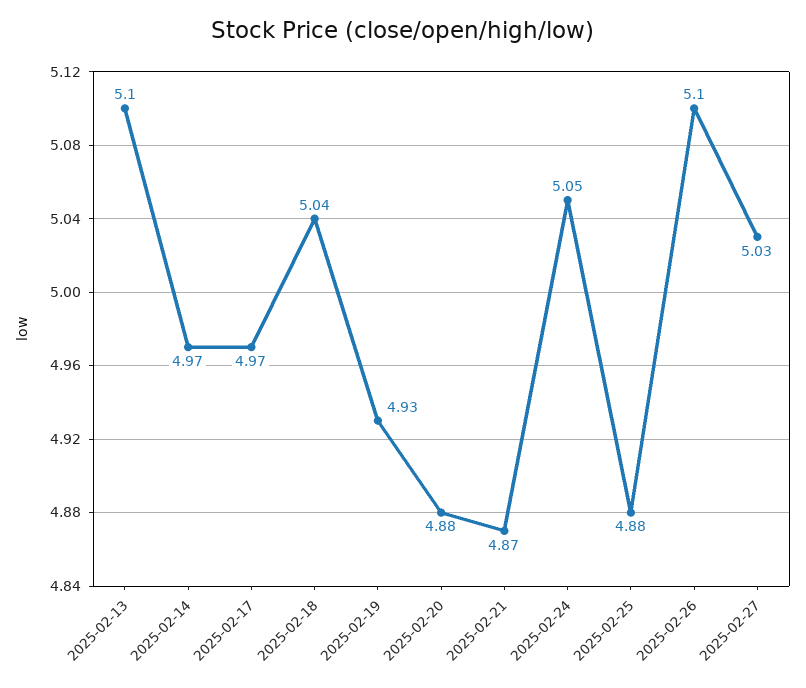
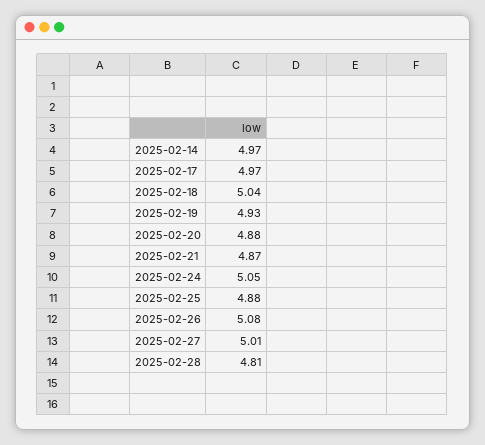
2025-02-13: 5.1 -> none
2025-02-26: 5.1 -> 5.08
2025-02-27: 5.03 -> 5.01
2025-02-28: none -> 4.81

